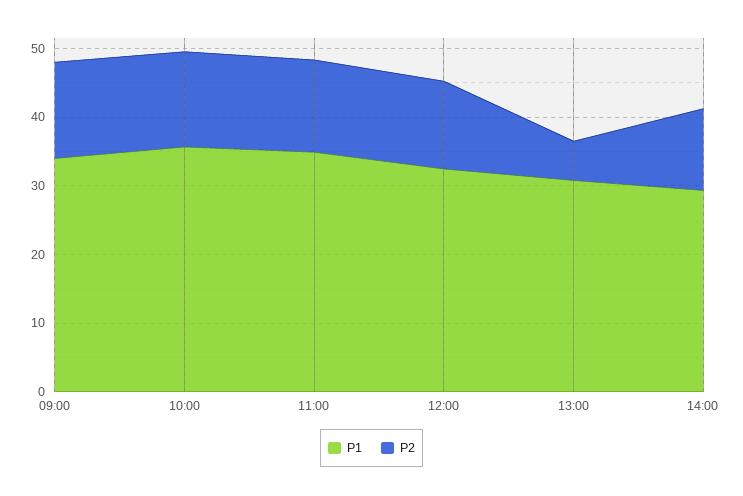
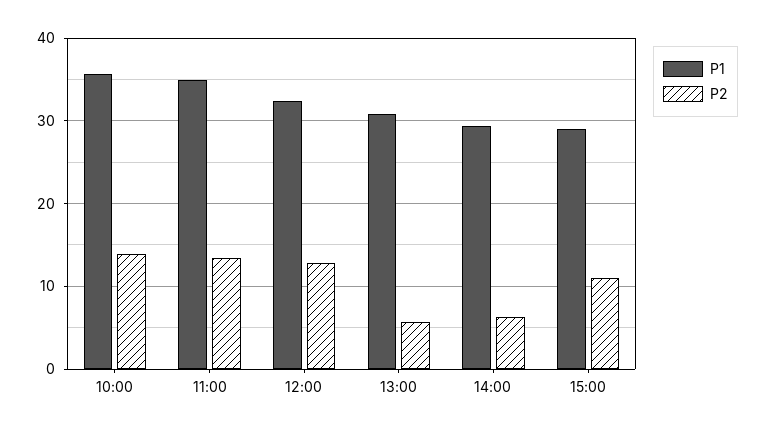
P1, 09:00: 34 -> none
P2, 09:00: 14 -> none
P2, 14:00: 12 -> 6
P1, 15:00: none -> 29
P2, 15:00: none -> 11

